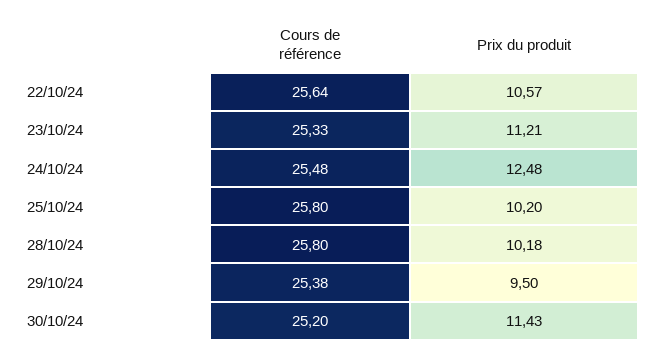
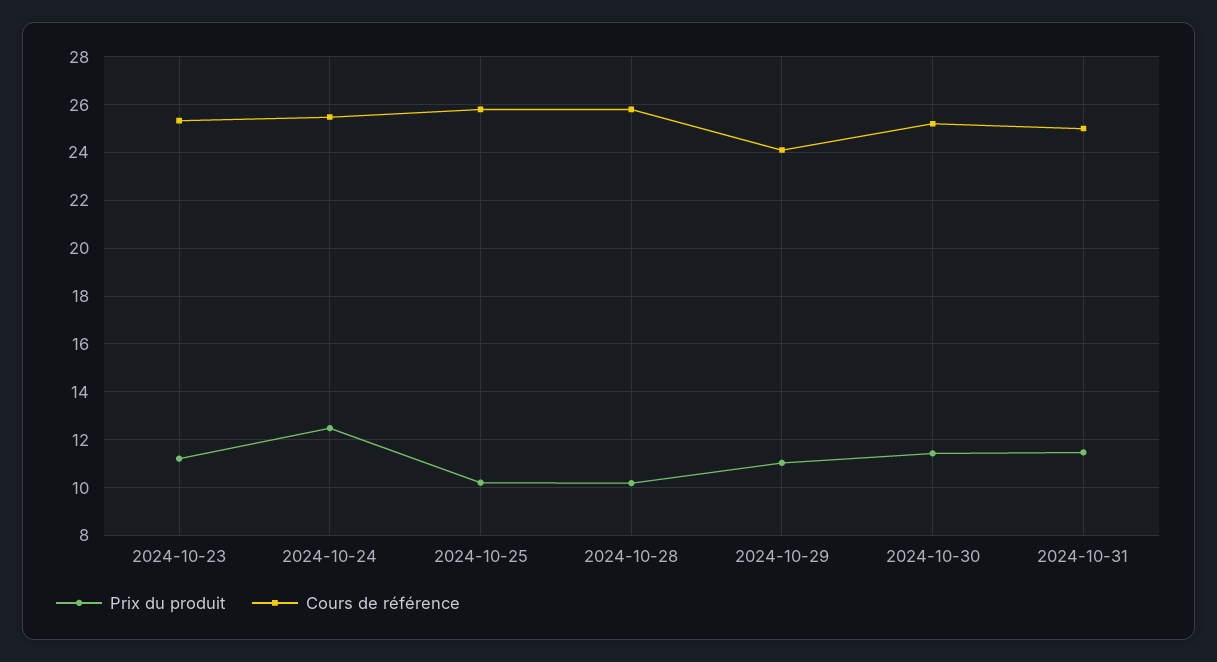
Cours de référence, 22/10/24: 25.64 -> none
Prix du produit, 22/10/24: 10.57 -> none
Cours de référence, 29/10/24: 25.38 -> 24
Prix du produit, 29/10/24: 9.5 -> 11
Prix du produit, 2024-10-31: none -> 11.5
Cours de référence, 2024-10-31: none -> 25

